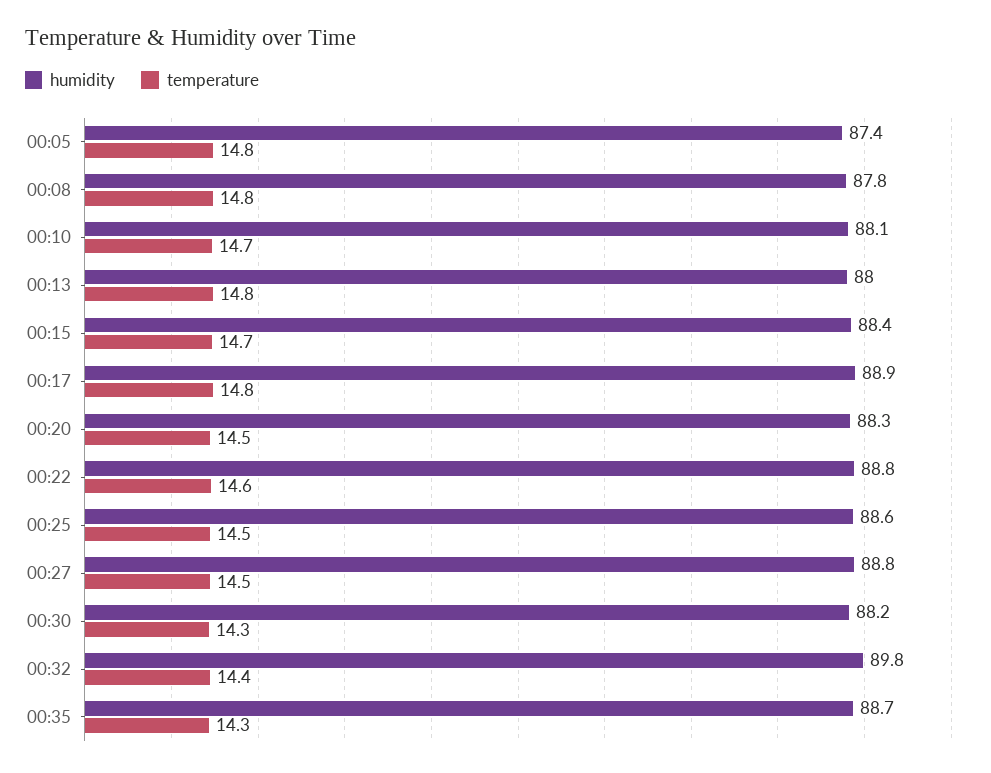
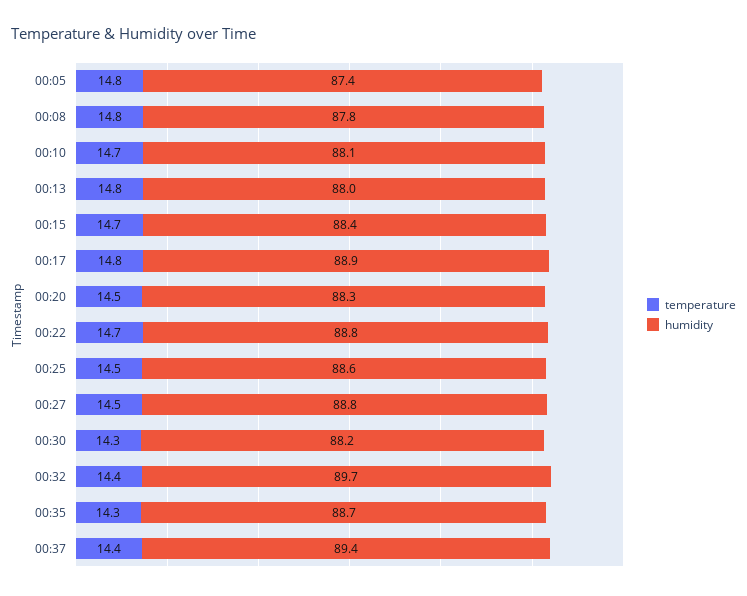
temperature, 00:22: 14.6 -> 14.7
humidity, 00:32: 89.8 -> 89.7
temperature, 00:37: none -> 14.4
humidity, 00:37: none -> 89.4

